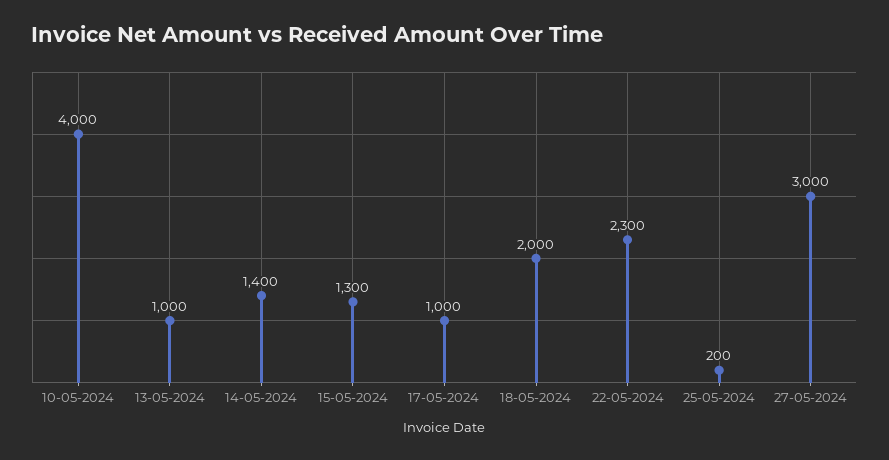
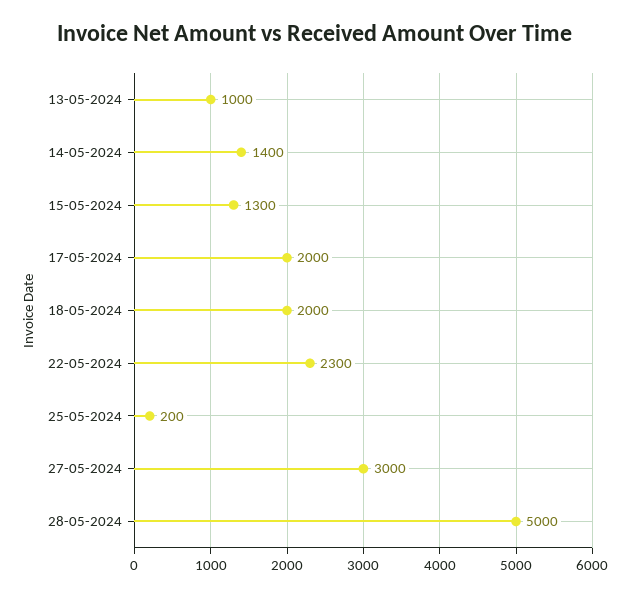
10-05-2024: 4000 -> none
17-05-2024: 1000 -> 2000
28-05-2024: none -> 5000

